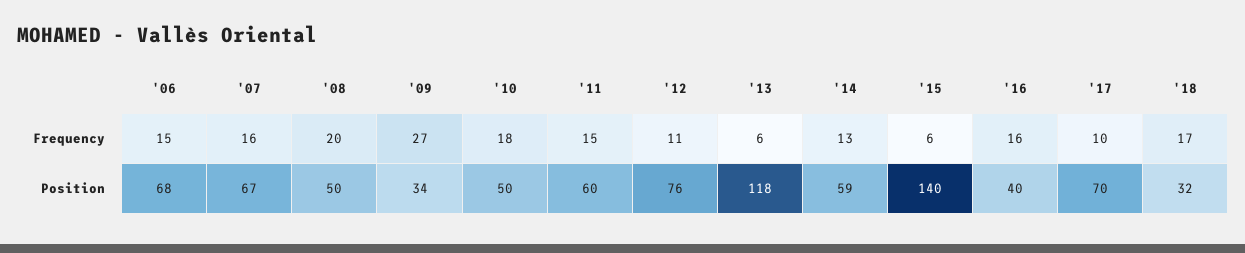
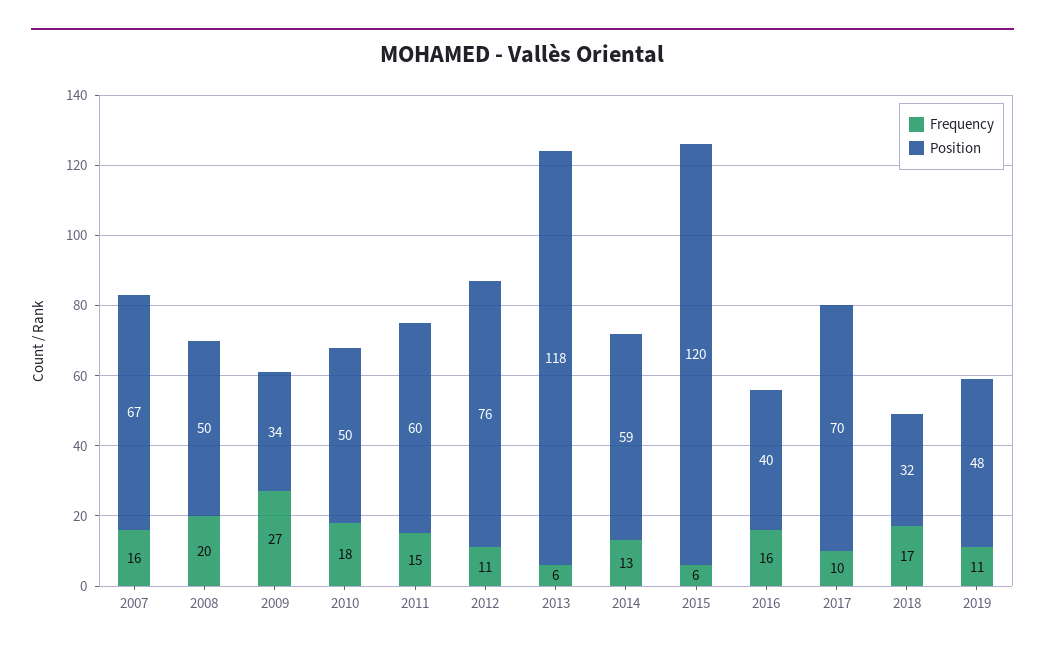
Frequency, '06: 15 -> none
Position, '06: 68 -> none
Position, '15: 140 -> 120
Frequency, 2019: none -> 11
Position, 2019: none -> 48

